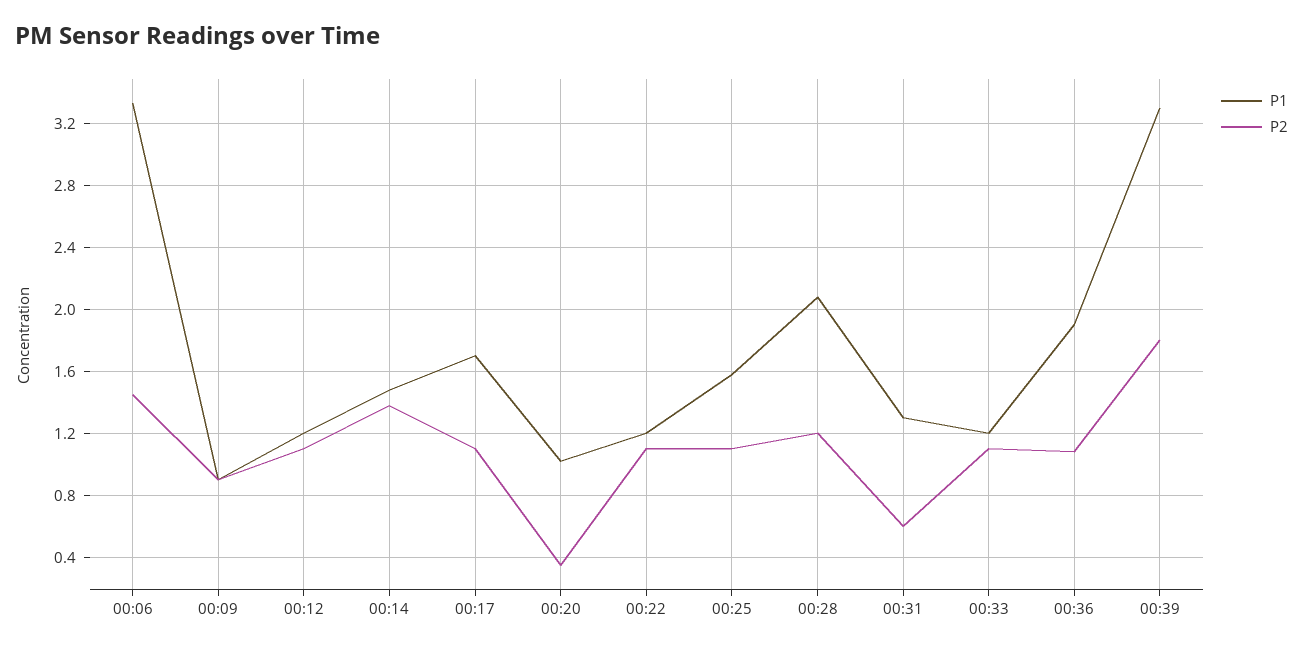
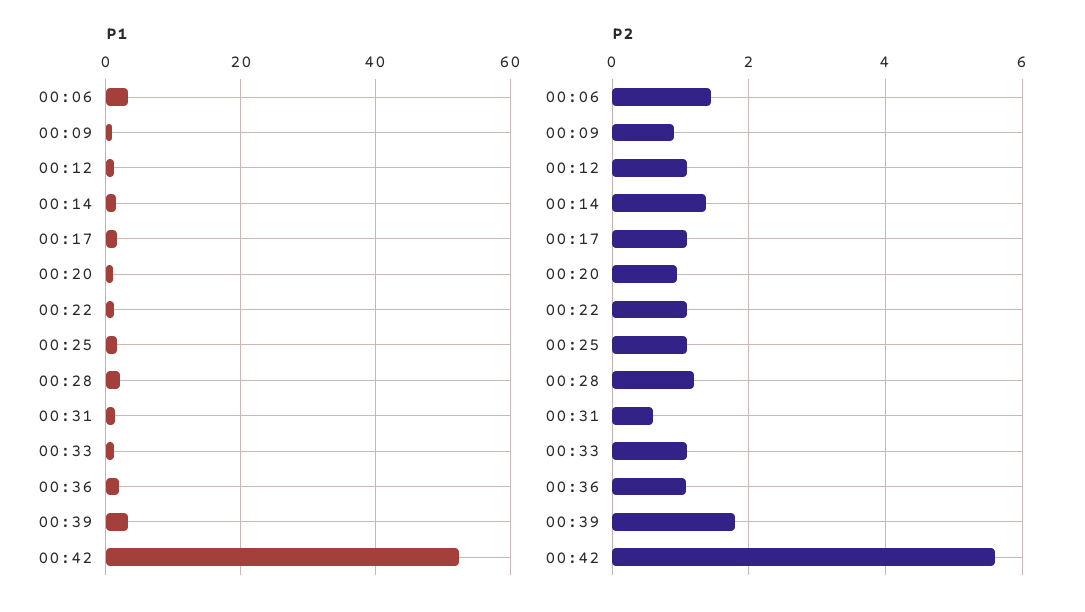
P2, 00:20: 0.35 -> 1
P1, 00:42: none -> 52
P2, 00:42: none -> 5.6

